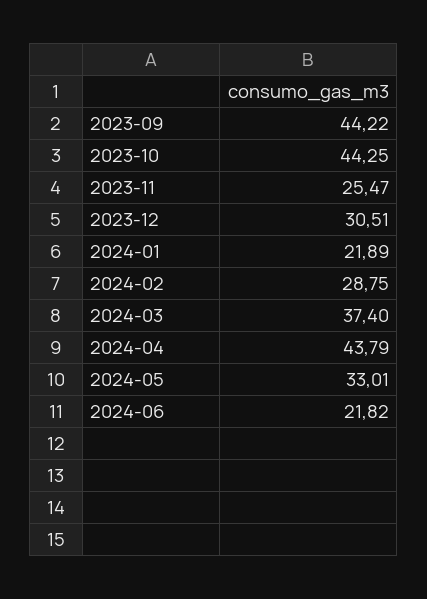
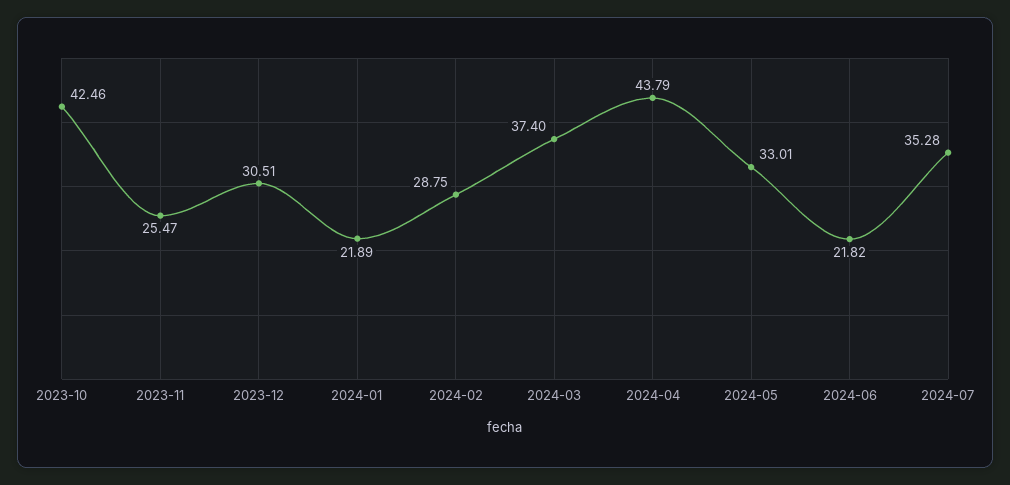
2023-09: 44.22 -> none
2023-10: 44.25 -> 42.46
2024-07: none -> 35.28

